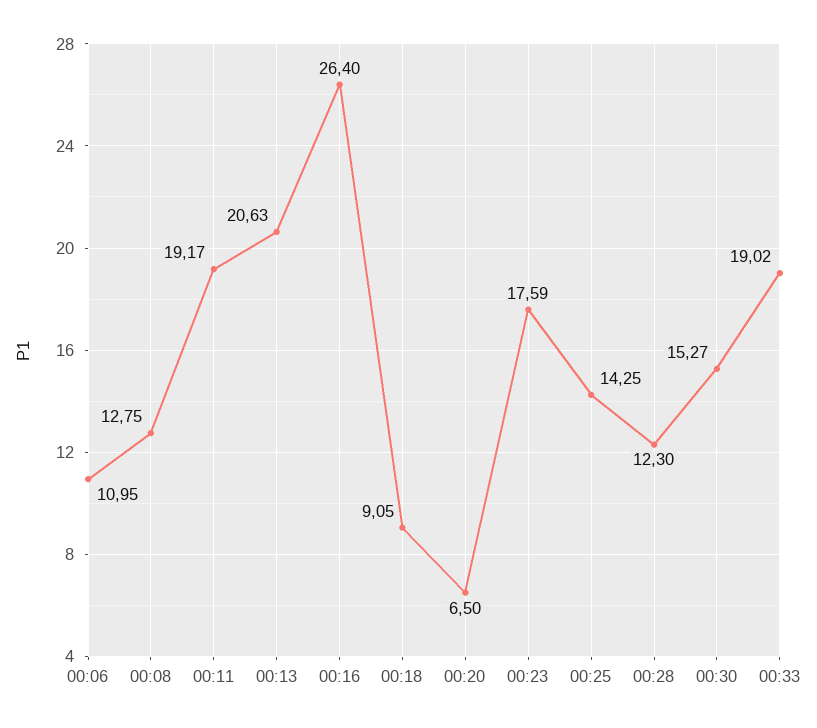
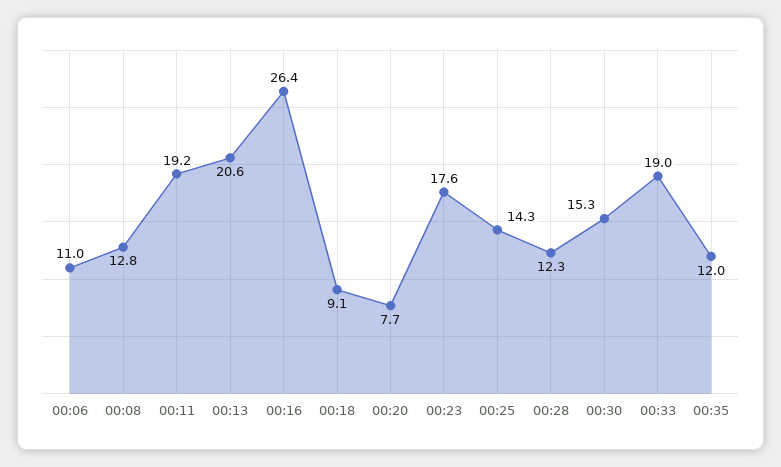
00:20: 6.5 -> 7.7
00:35: none -> 12

